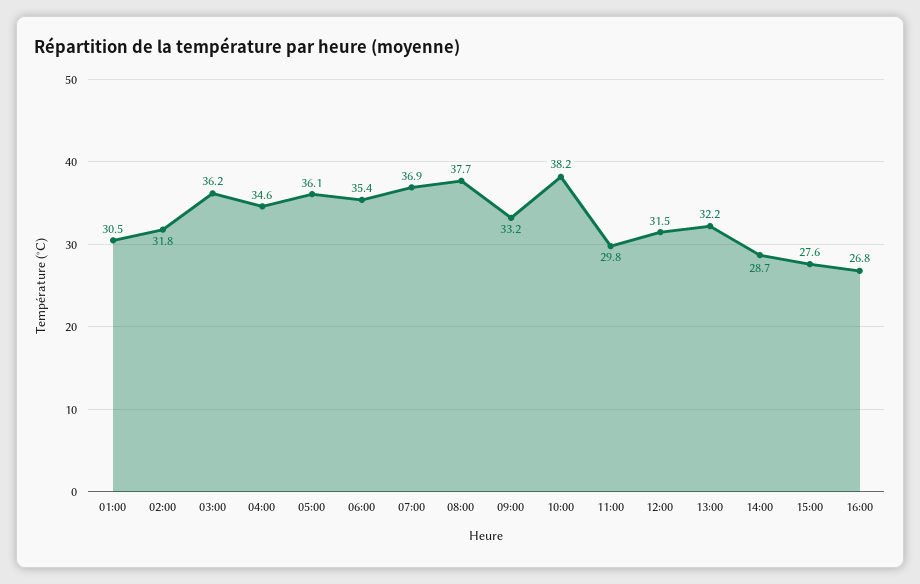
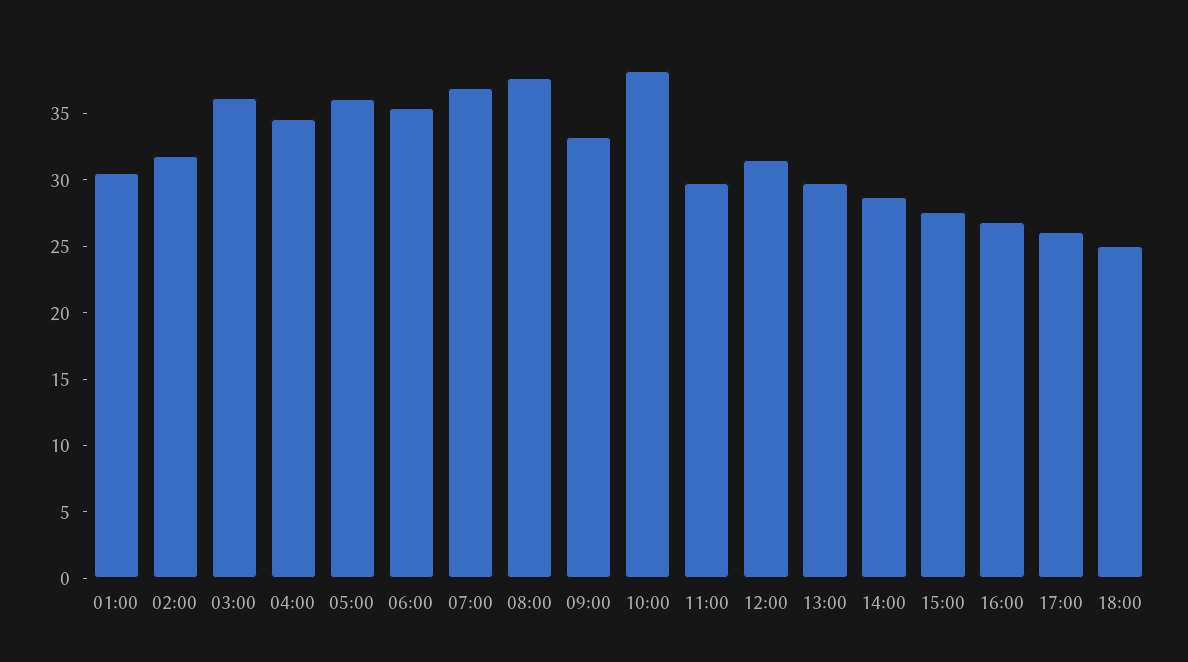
13:00: 32.2 -> 30
17:00: none -> 26
18:00: none -> 25

